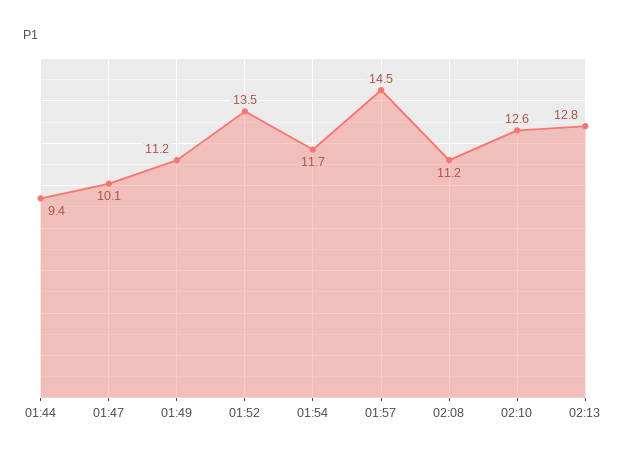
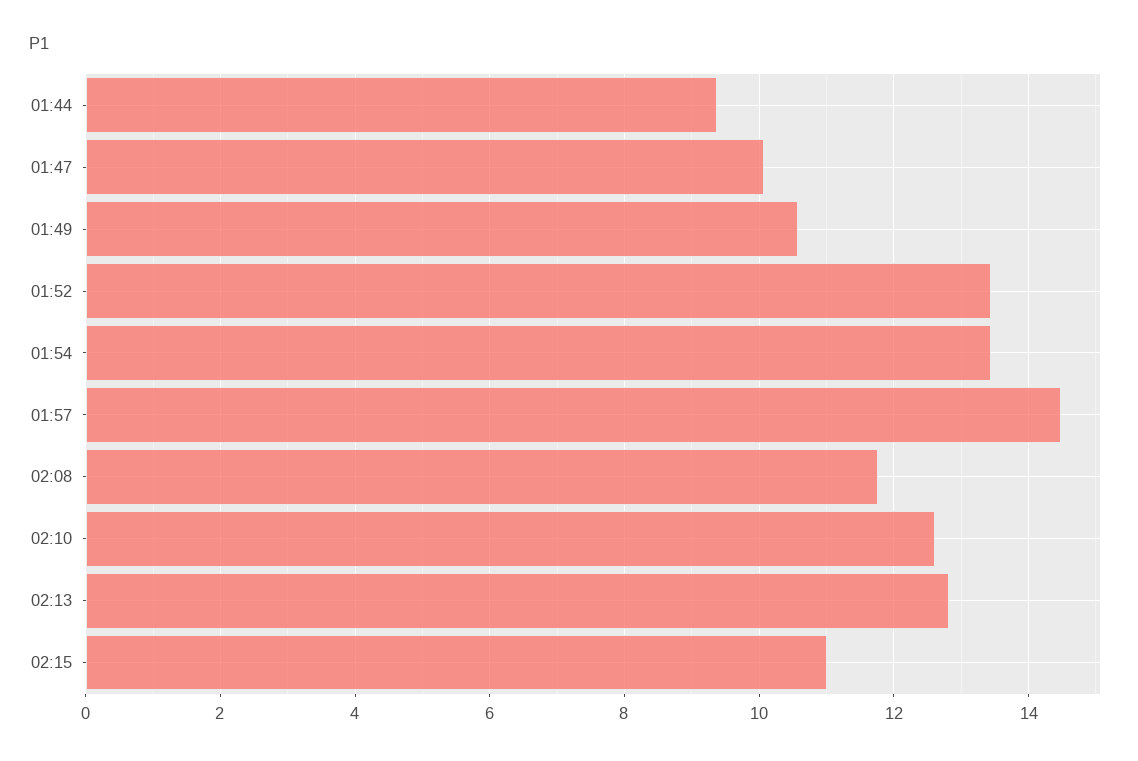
01:49: 11.2 -> 10.6
01:54: 11.7 -> 13.4
02:08: 11.2 -> 11.8
02:15: none -> 11

